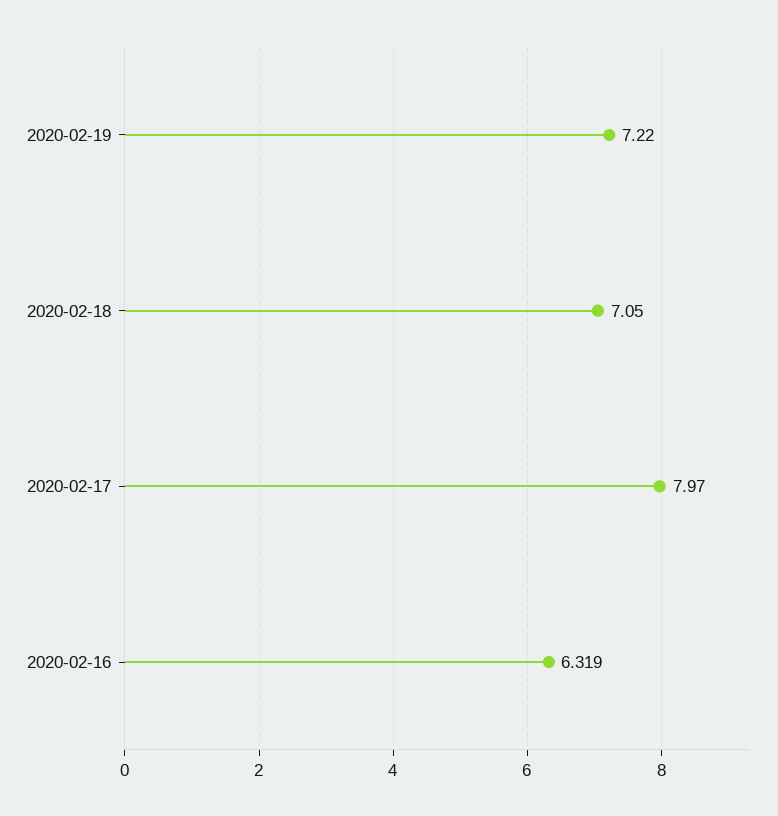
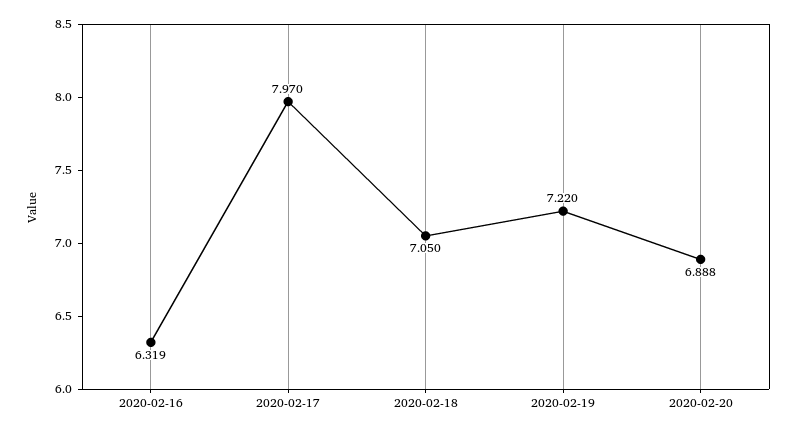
2020-02-20: none -> 6.888

